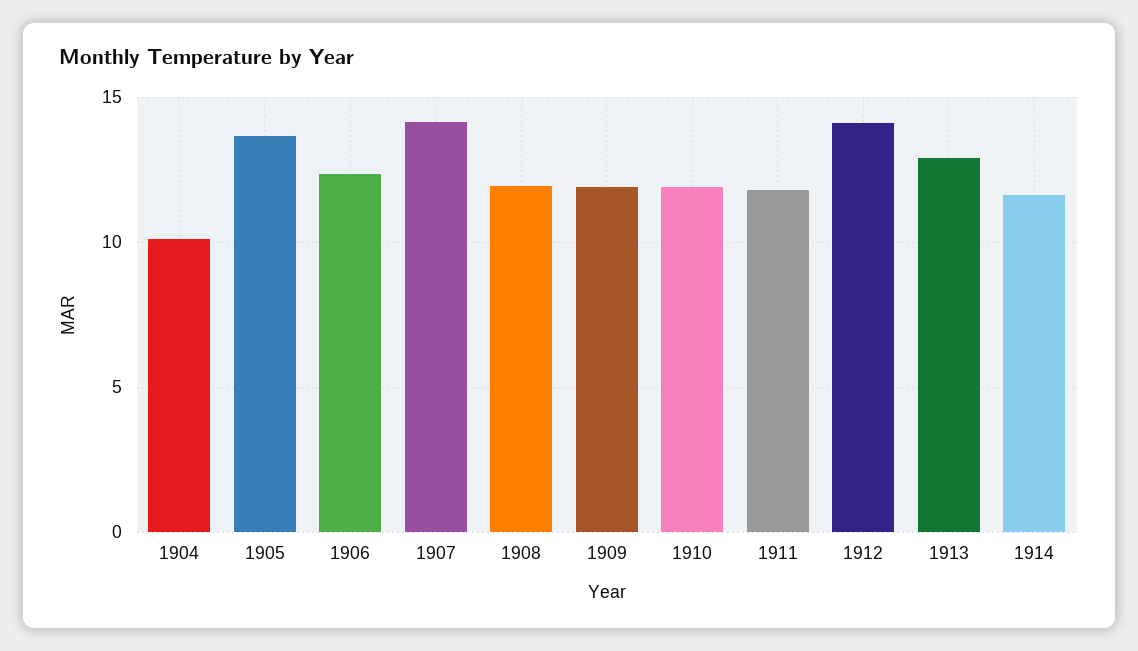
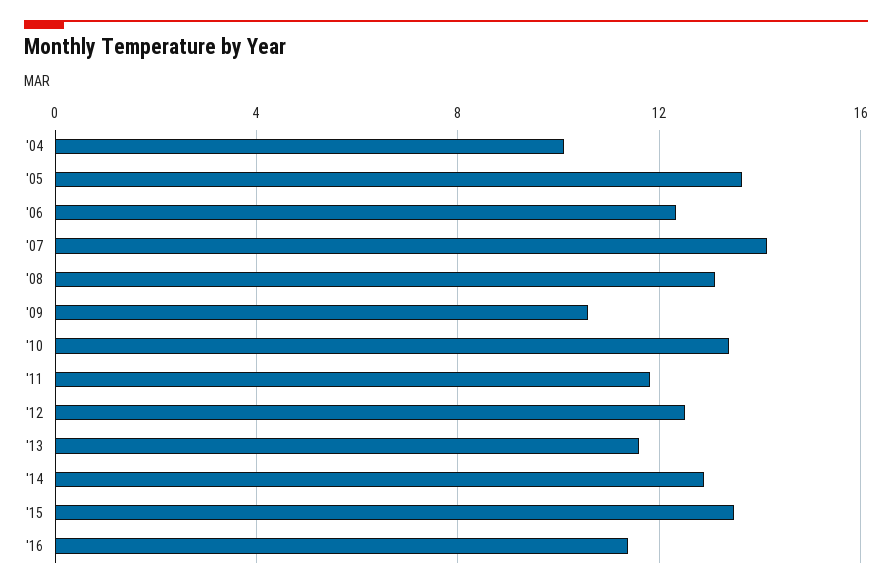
1908: 12 -> 13
1909: 12 -> 10.5
1910: 12 -> 13.5
1912: 14 -> 12.5
1913: 13 -> 11.5
1914: 11.5 -> 13
'15: none -> 13.5
'16: none -> 11.5

